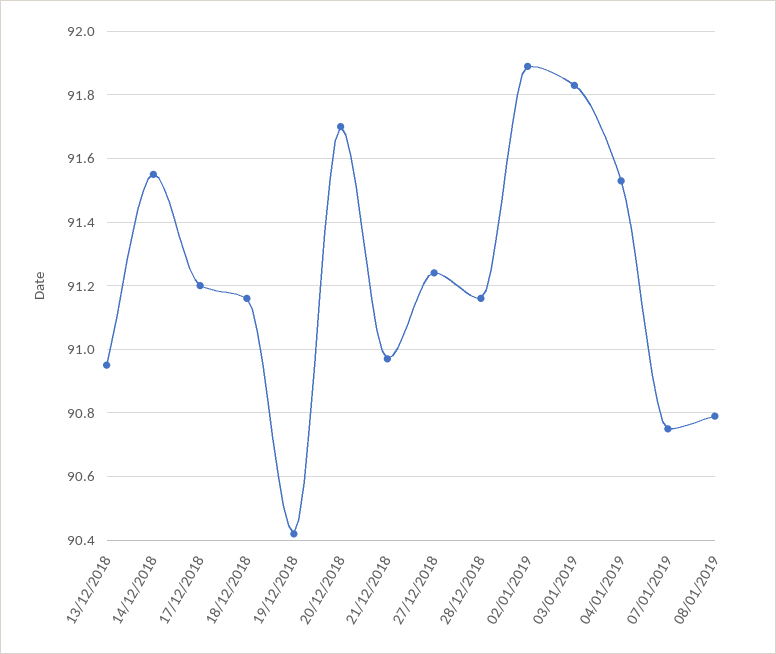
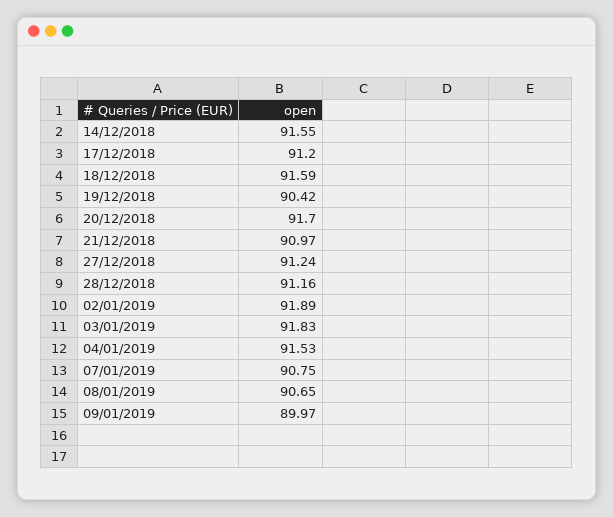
13/12/2018: 90.95 -> none
18/12/2018: 91.15 -> 91.59
08/01/2019: 90.8 -> 90.65
09/01/2019: none -> 89.97

